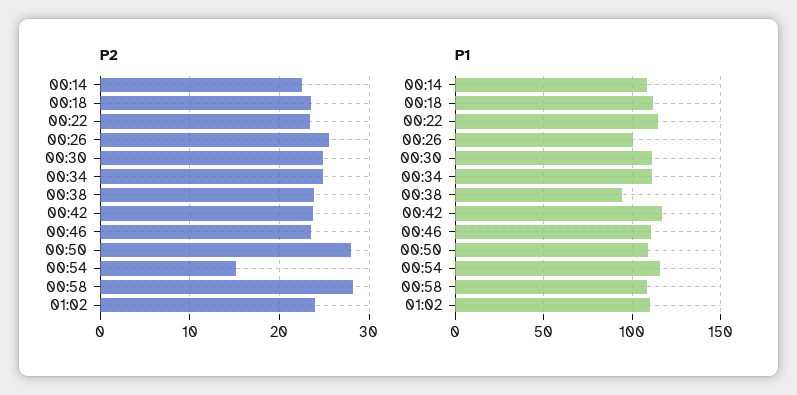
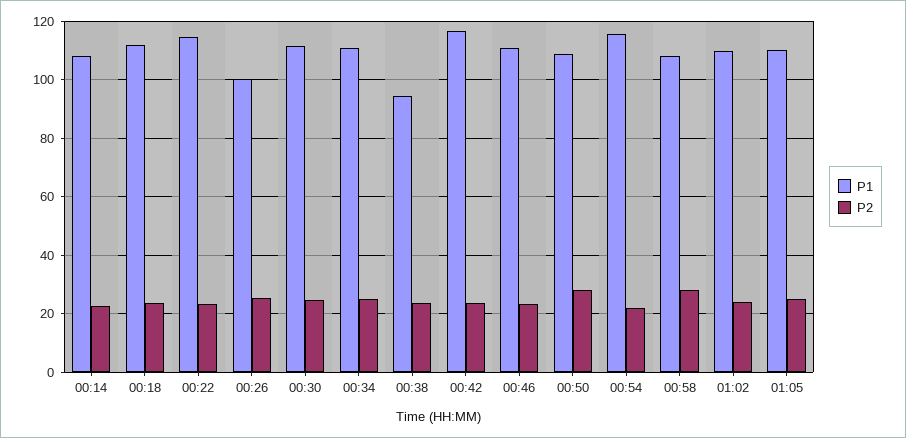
P2, 00:54: 15 -> 22.5
P1, 01:05: none -> 110
P2, 01:05: none -> 25

